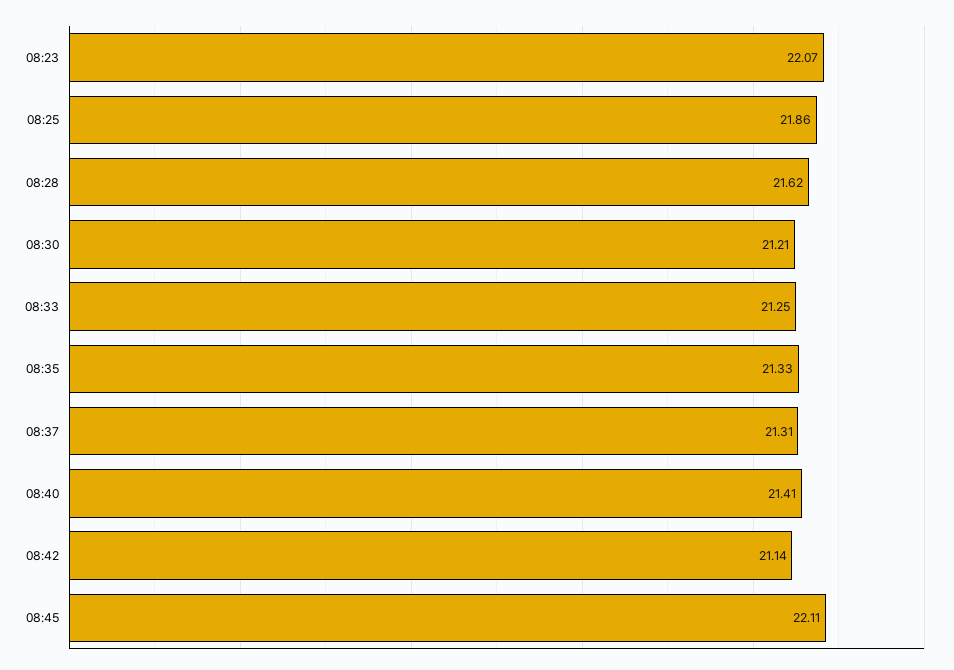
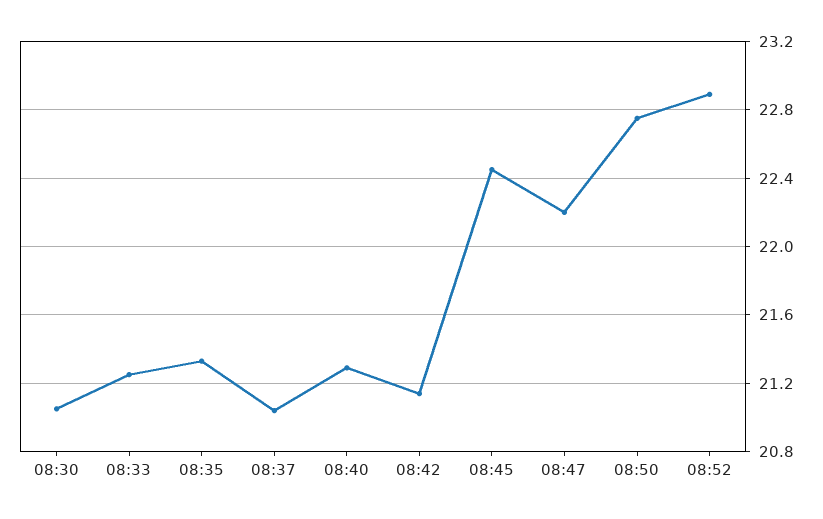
08:23: 22.07 -> none
08:25: 21.86 -> none
08:28: 21.62 -> none
08:30: 21.21 -> 21.05
08:37: 21.31 -> 21.05
08:40: 21.41 -> 21.3
08:45: 22.11 -> 22.45
08:47: none -> 22.2
08:50: none -> 22.75
08:52: none -> 22.9

